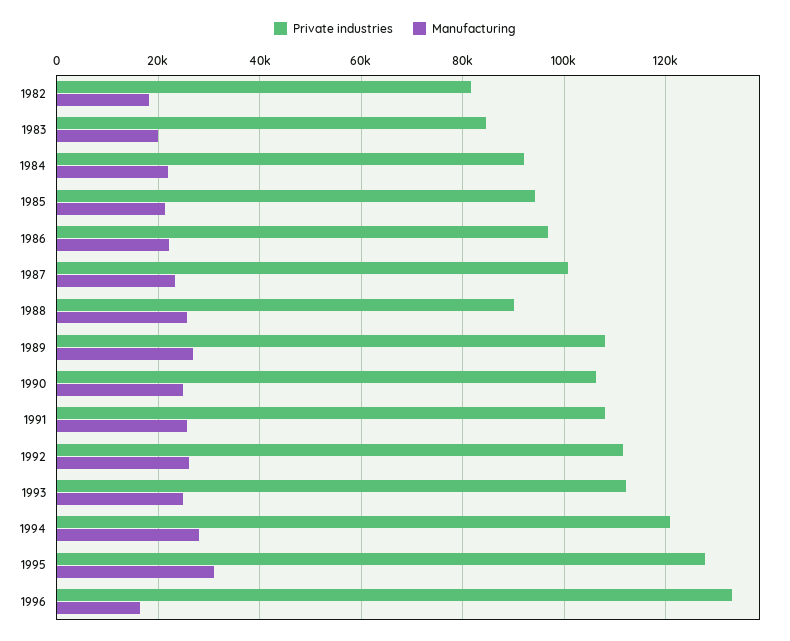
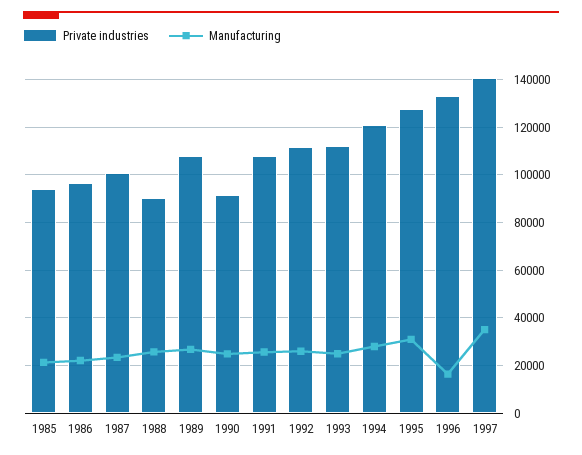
Private industries, 1982: 82000 -> none
Manufacturing, 1982: 18000 -> none
Private industries, 1983: 84000 -> none
Manufacturing, 1983: 20000 -> none
Private industries, 1984: 92000 -> none
Manufacturing, 1984: 22000 -> none
Private industries, 1990: 106000 -> 90000
Private industries, 1997: none -> 140000
Manufacturing, 1997: none -> 35000

